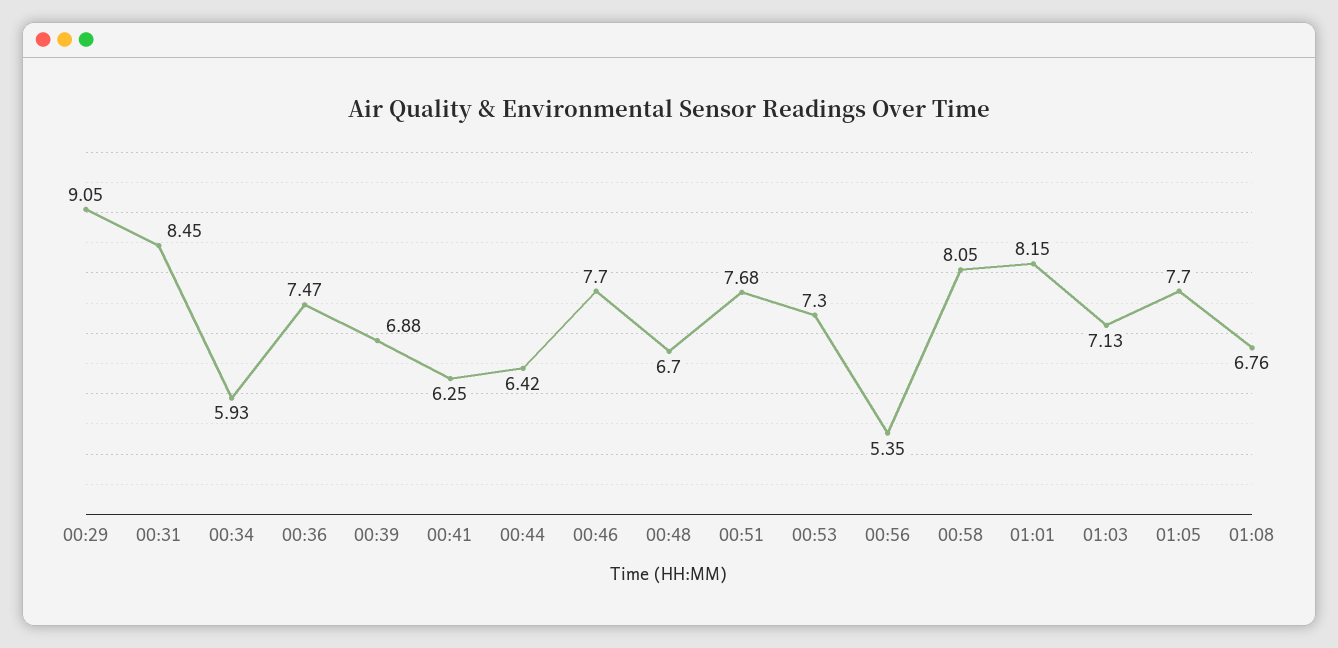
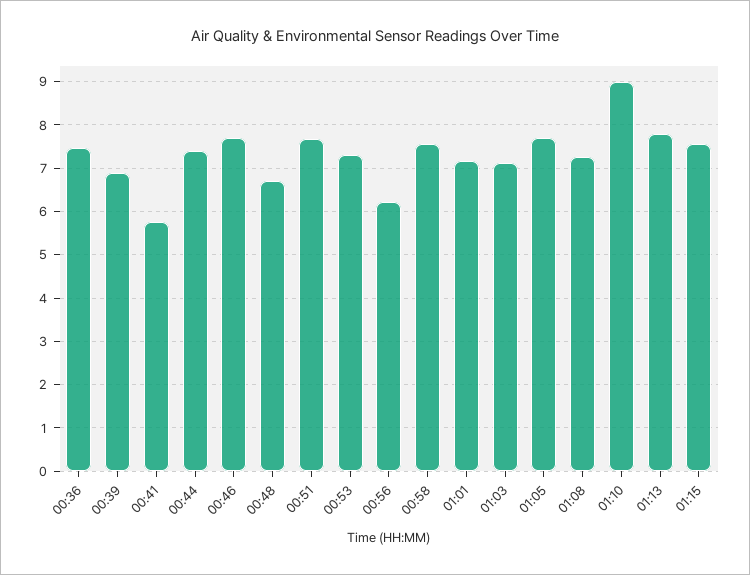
00:29: 9.05 -> none
00:31: 8.45 -> none
00:34: 5.93 -> none
00:41: 6.25 -> 5.8
00:44: 6.42 -> 7.4
00:56: 5.35 -> 6.2
00:58: 8.05 -> 7.6
01:01: 8.15 -> 7.2
01:08: 6.76 -> 7.2
01:10: none -> 9
01:13: none -> 7.8
01:15: none -> 7.6

